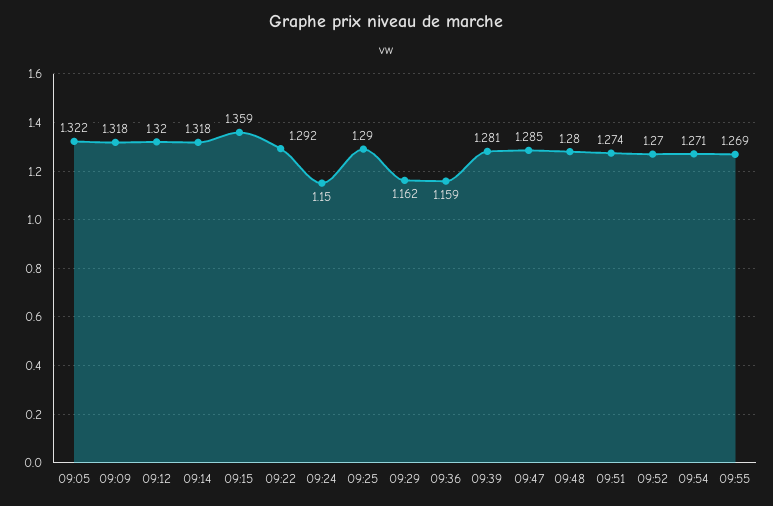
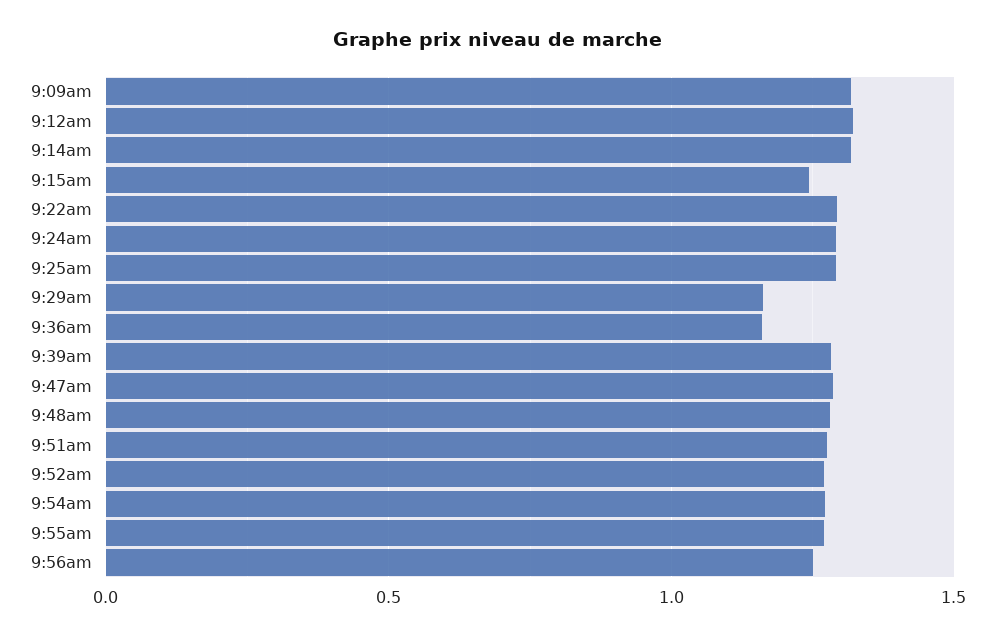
09:05: 1.322 -> none
09:15: 1.359 -> 1.25
09:24: 1.15 -> 1.3
9:56am: none -> 1.25

